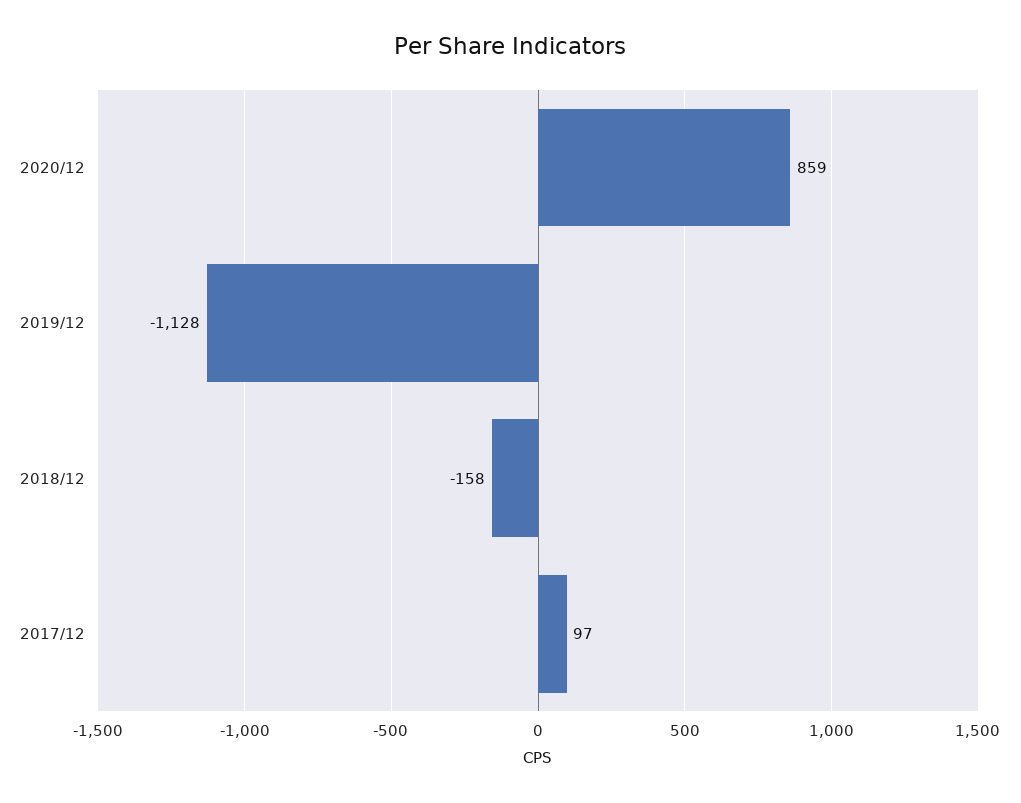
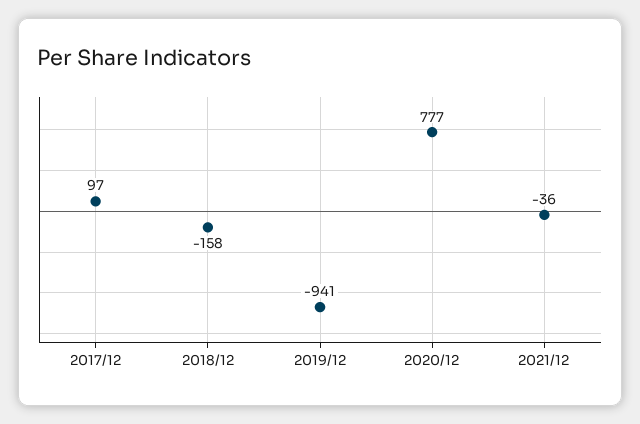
2020/12: 859 -> 777
2019/12: -1128 -> -941
2021/12: none -> -36

